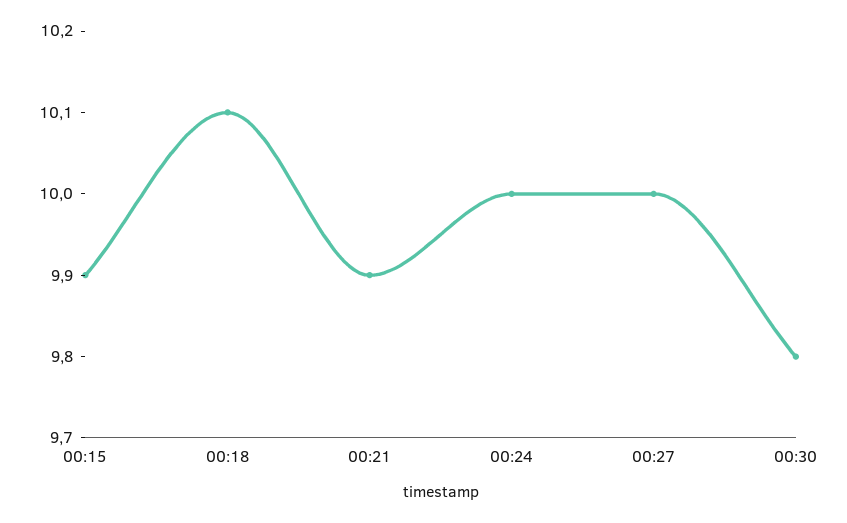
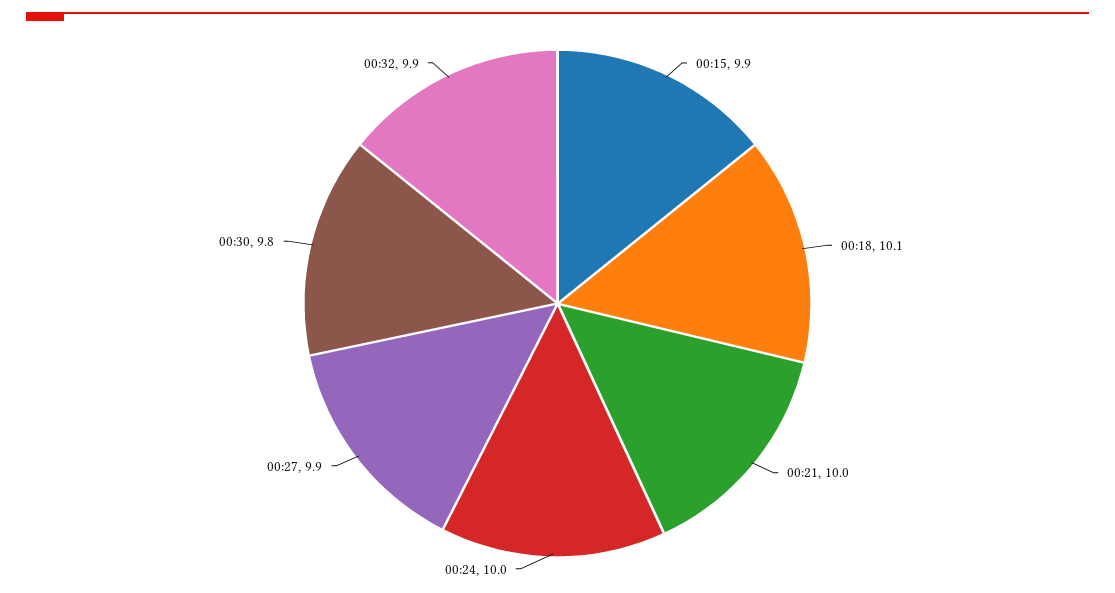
00:21: 9.9 -> 10
00:27: 10 -> 9.9
00:32: none -> 9.9

